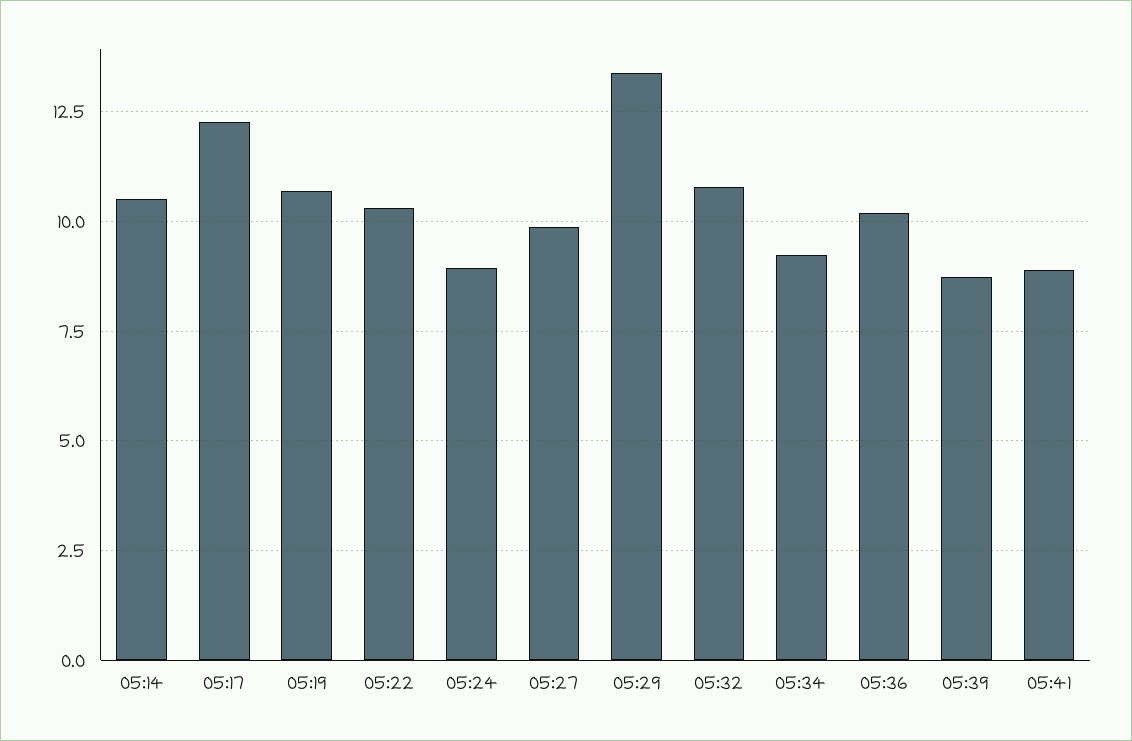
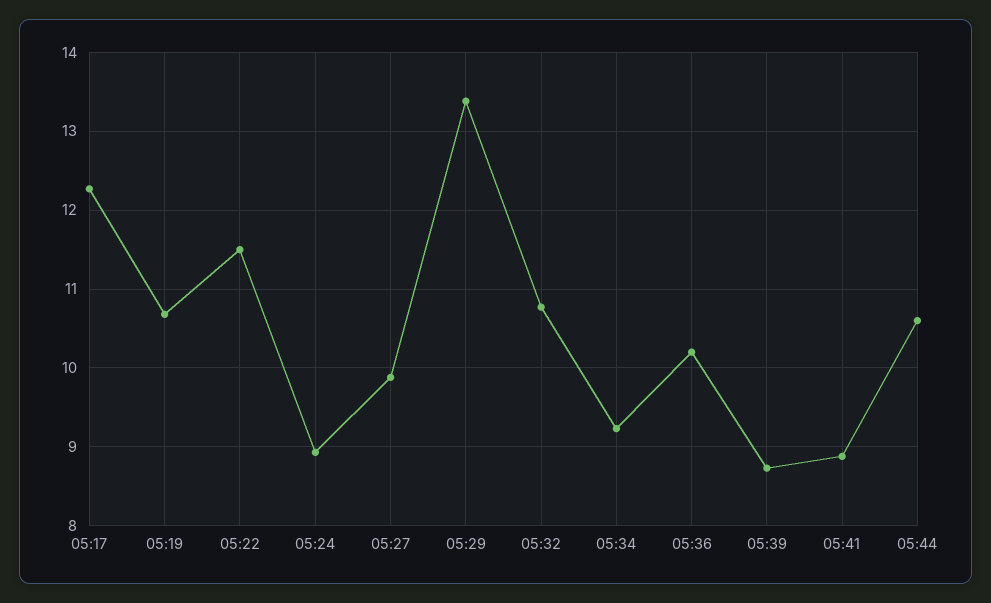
05:14: 10.5 -> none
05:22: 10.25 -> 11.5
05:44: none -> 10.6

